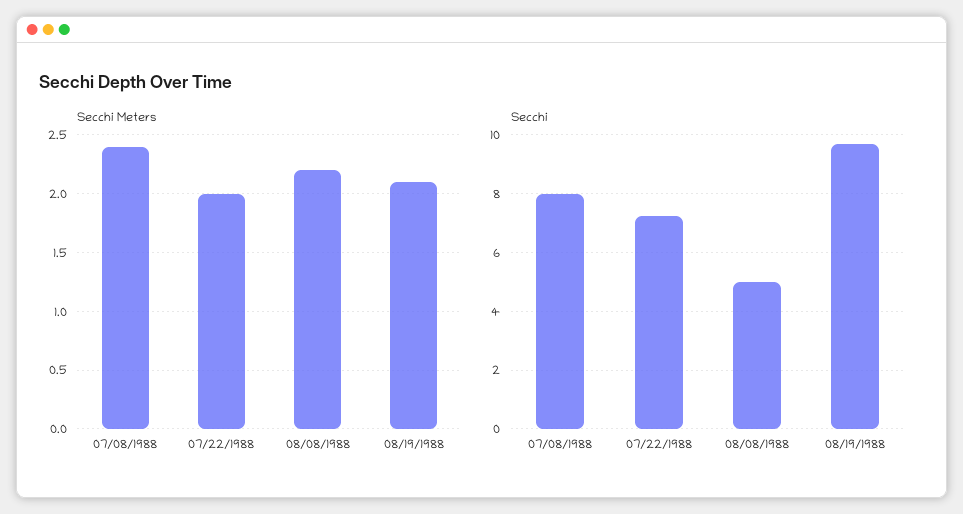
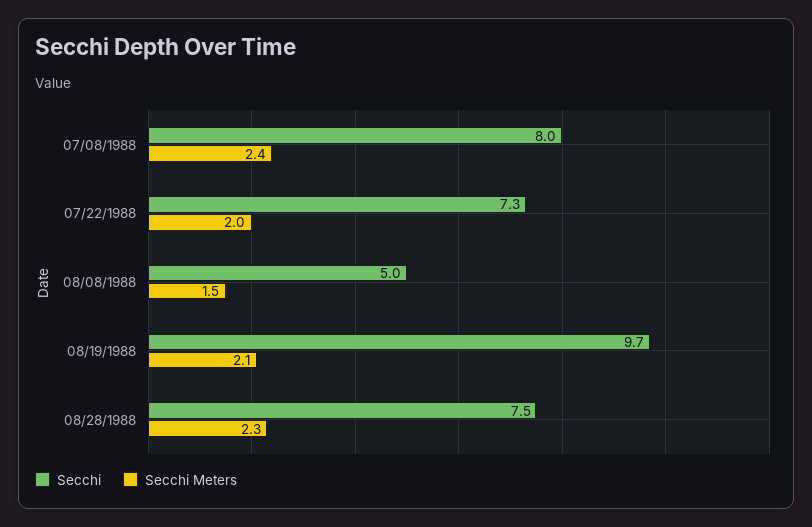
Secchi Meters, 08/08/1988: 2.2 -> 1.5
Secchi, 08/28/1988: none -> 7.5
Secchi Meters, 08/28/1988: none -> 2.3

